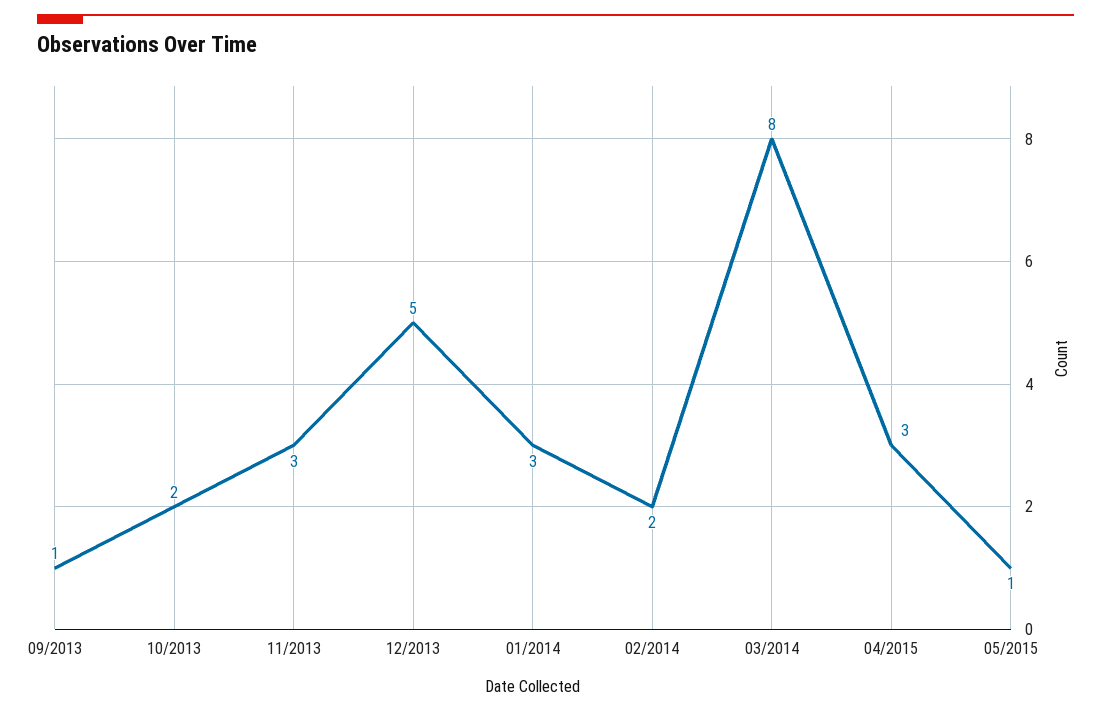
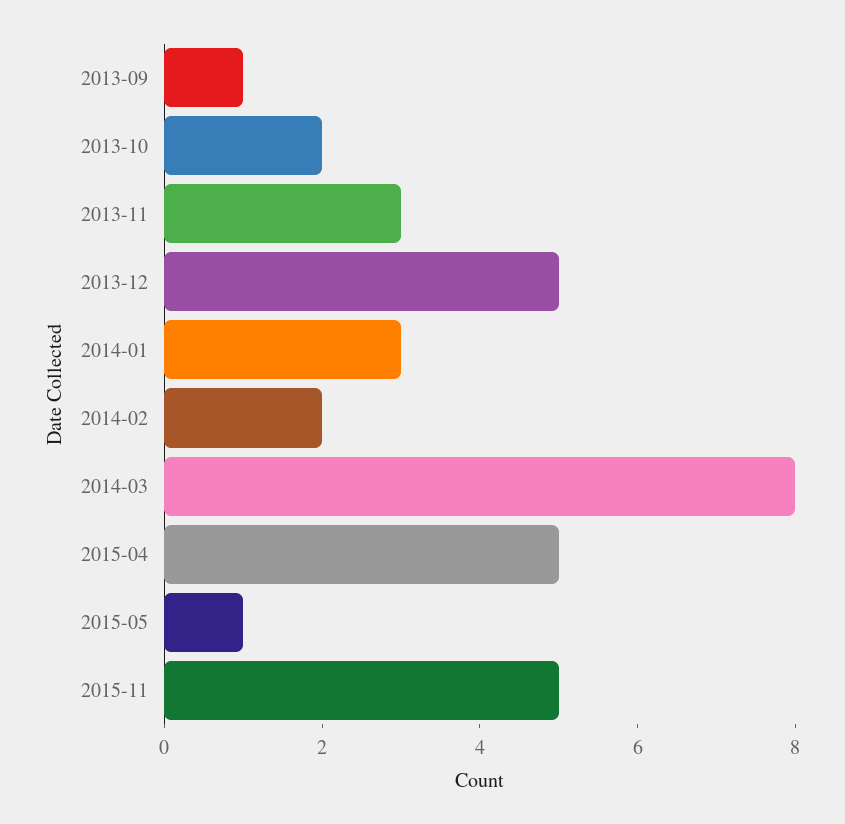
04/2015: 3 -> 5
2015-11: none -> 5

